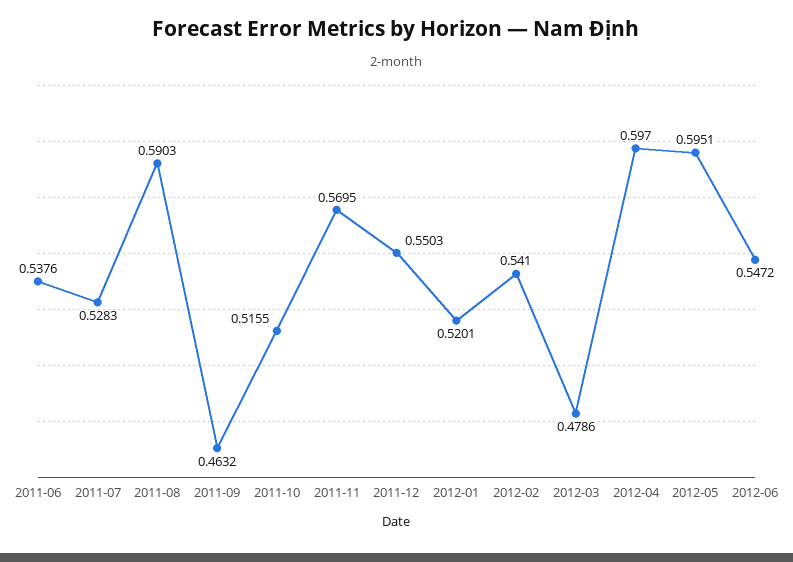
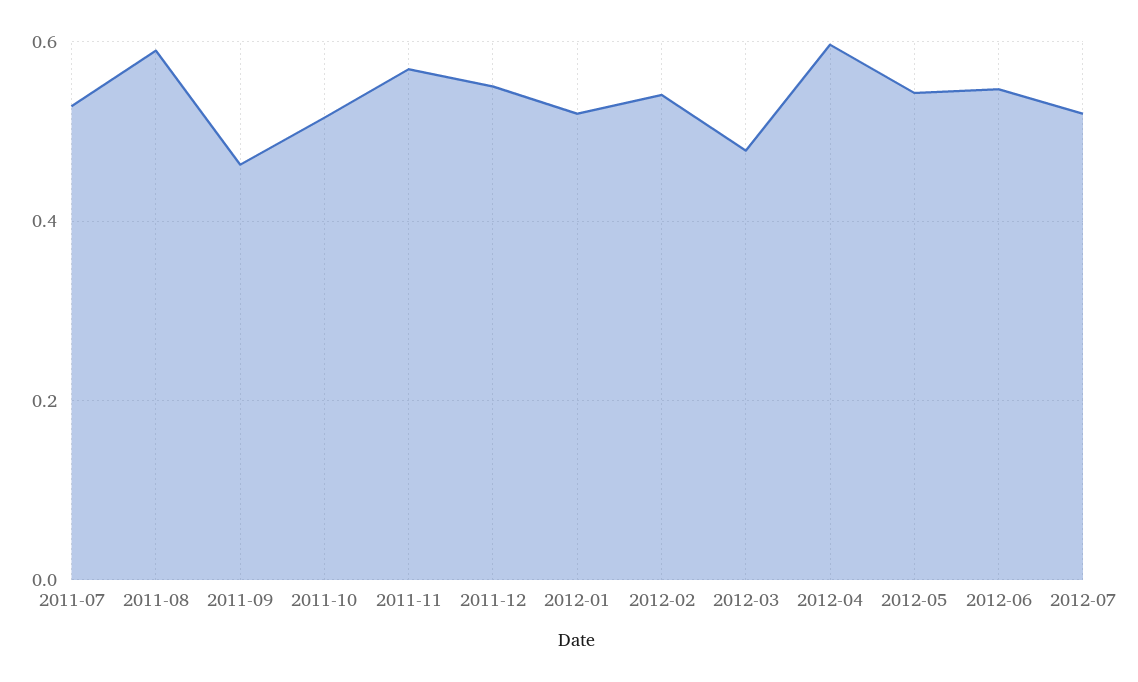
2011-06: 0.5376 -> none
2012-05: 0.5951 -> 0.54
2012-07: none -> 0.52

